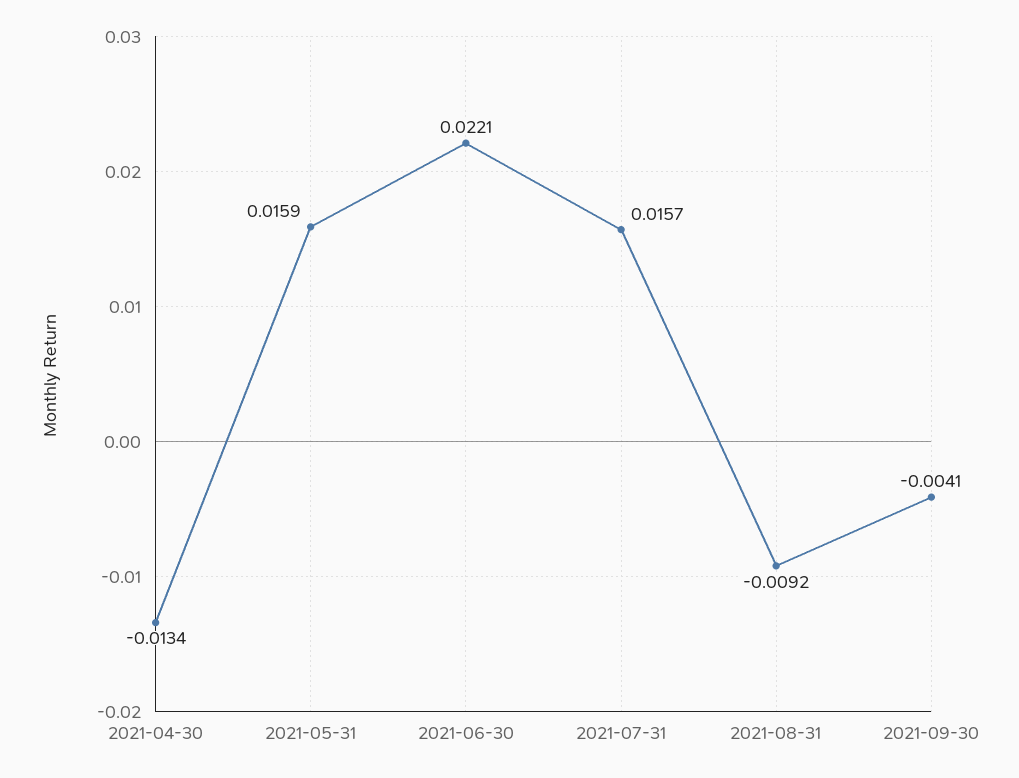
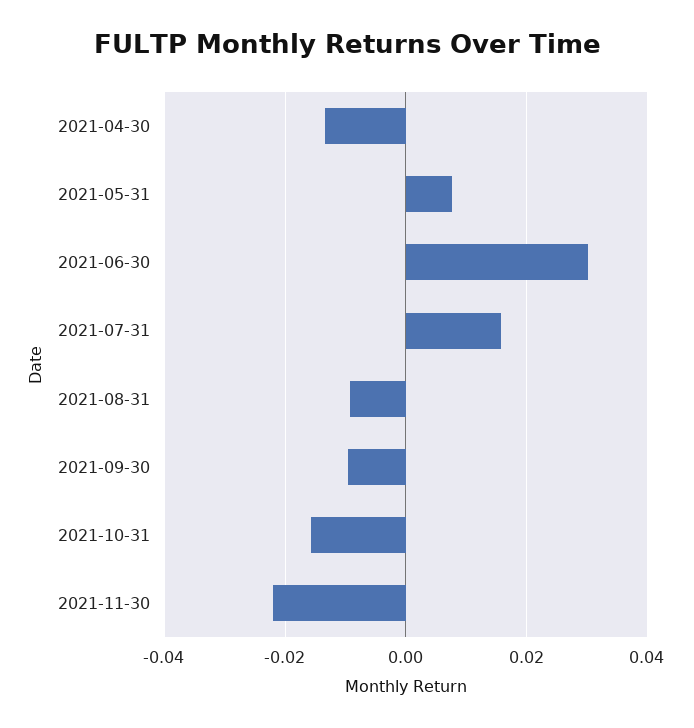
2021-05-31: 0.0159 -> 0.008
2021-06-30: 0.0221 -> 0.03
2021-09-30: -0.0041 -> -0.01
2021-10-31: none -> -0.016
2021-11-30: none -> -0.022

